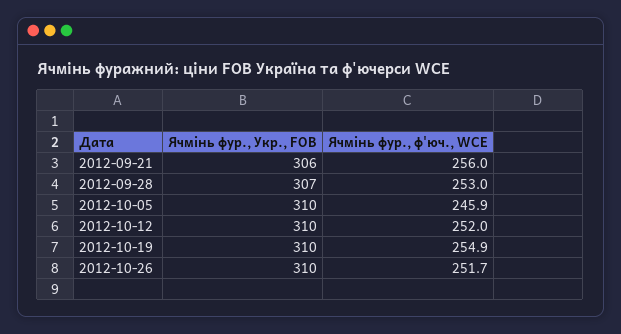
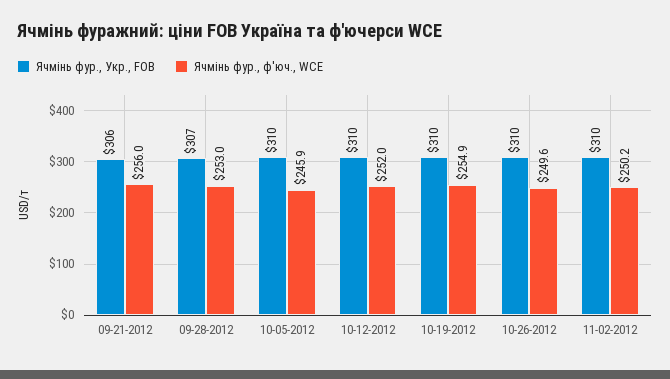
Ячмінь фур., ф'юч., WCE, 2012-10-26: 251.7 -> 249.6
Ячмінь фур., Укр., FOB, 11-02-2012: none -> 310
Ячмінь фур., ф'юч., WCE, 11-02-2012: none -> 250.2

